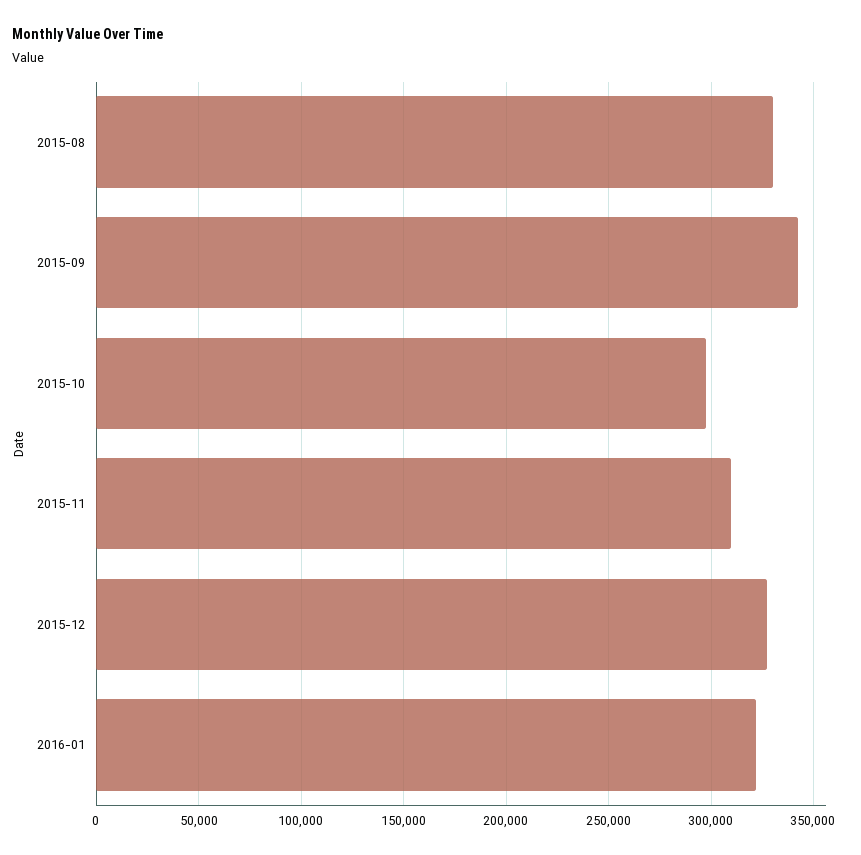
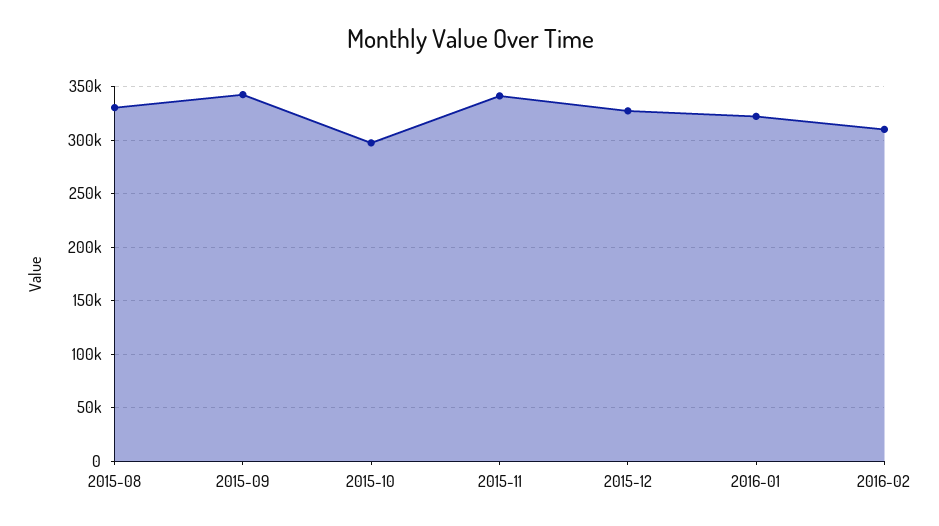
2015-11: 310000 -> 340000
2016-02: none -> 310000

